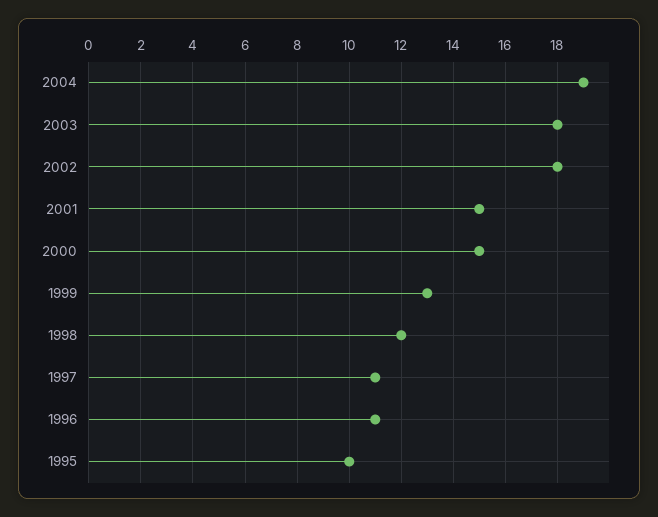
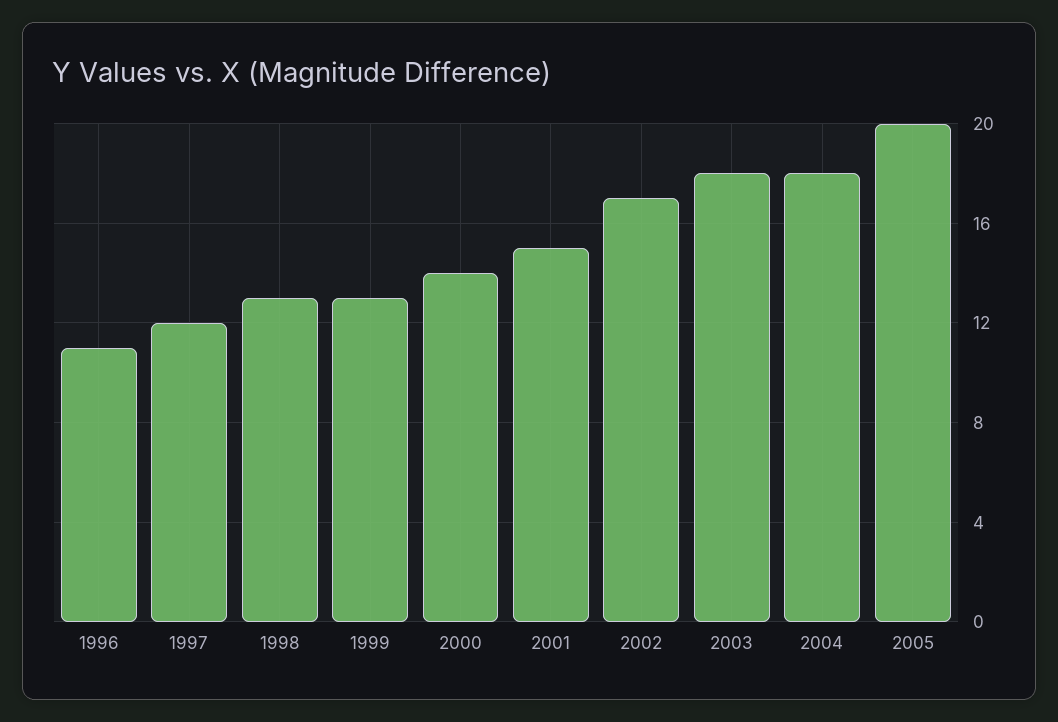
2004: 19 -> 18
2002: 18 -> 17
2000: 15 -> 14
1998: 12 -> 13
1997: 11 -> 12
1995: 10 -> none
2005: none -> 20

